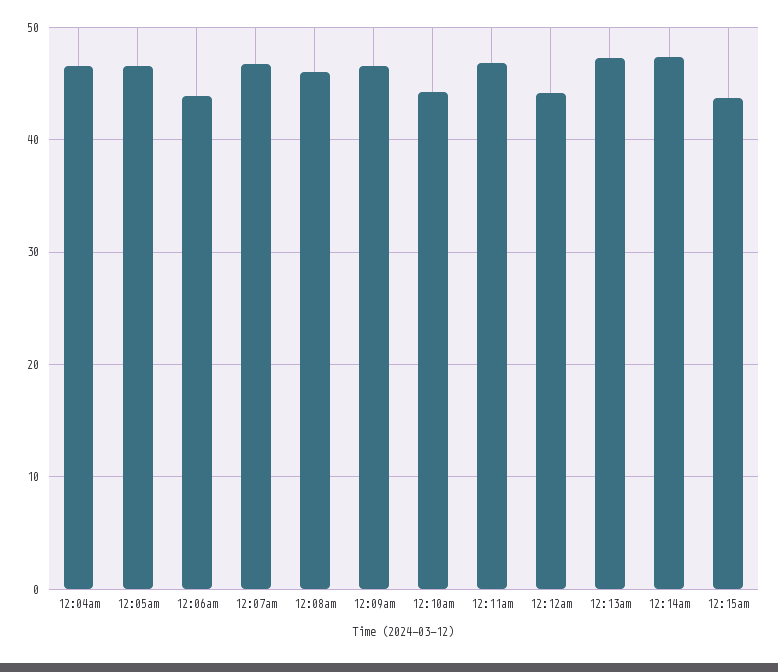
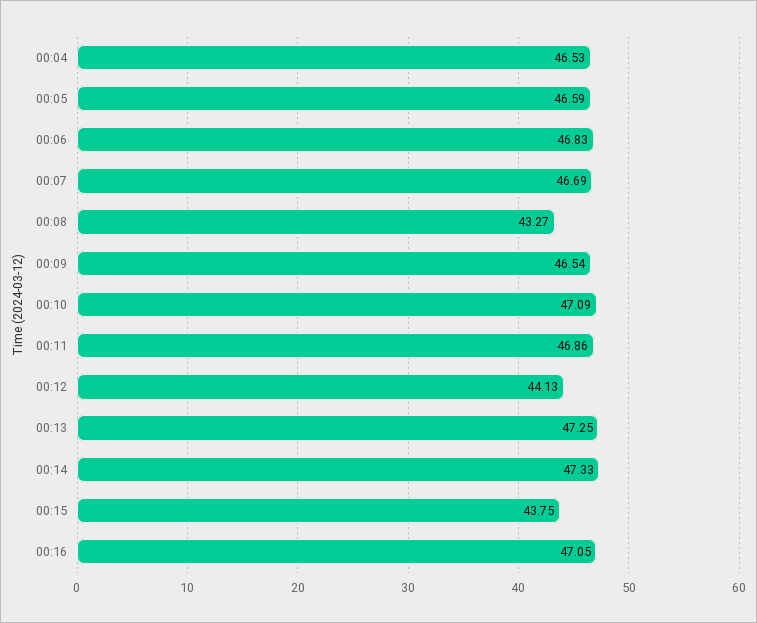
12:06am: 44 -> 46.83
12:08am: 46 -> 43.27
12:10am: 44 -> 47.09
00:16: none -> 47.05

